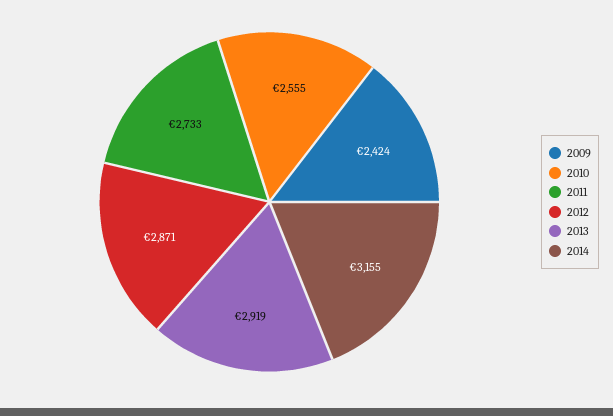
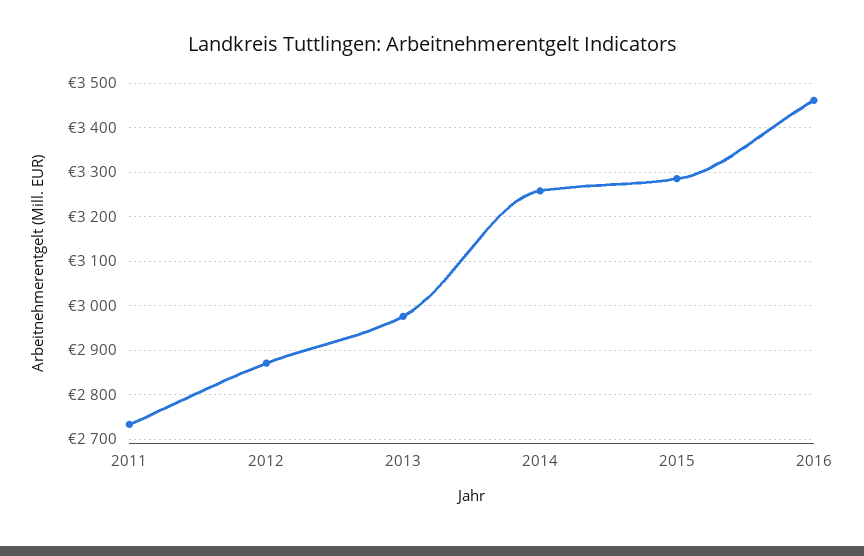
2009: 2424 -> none
2010: 2555 -> none
2013: 2919 -> 2980
2014: 3155 -> 3260
2015: none -> 3280
2016: none -> 3460

